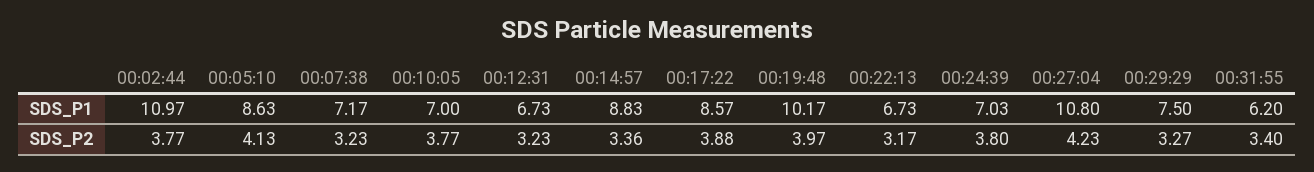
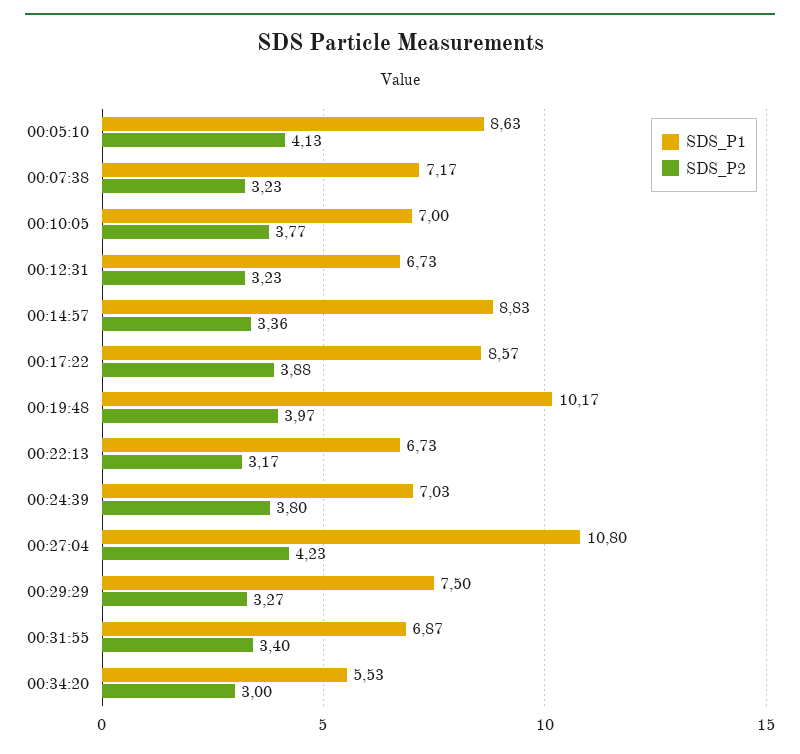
SDS_P1, 00:02:44: 10.97 -> none
SDS_P1, 00:31:55: 6.2 -> 6.87
SDS_P2, 00:02:44: 3.77 -> none
SDS_P1, 00:34:20: none -> 5.53
SDS_P2, 00:34:20: none -> 3

